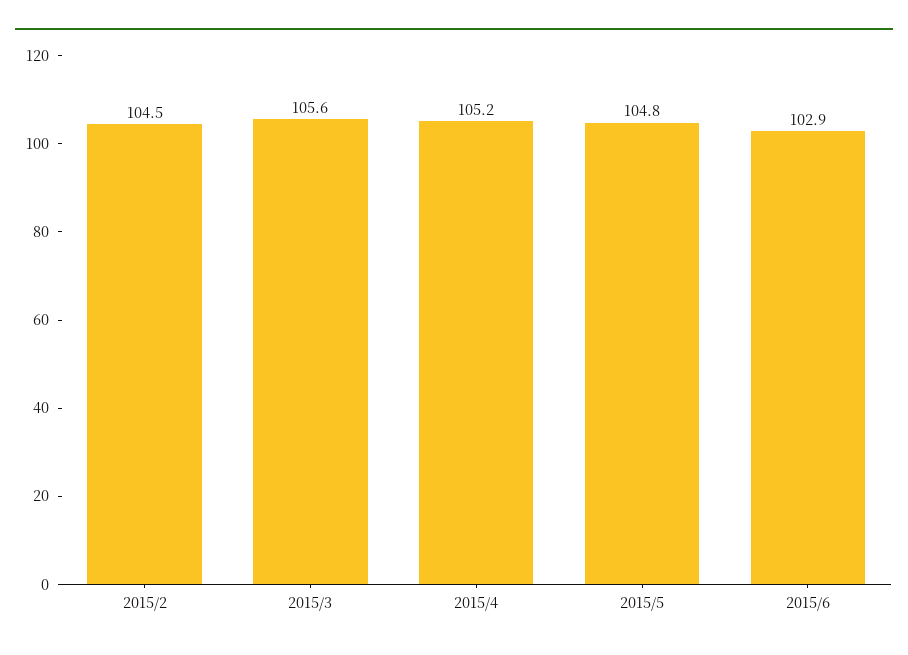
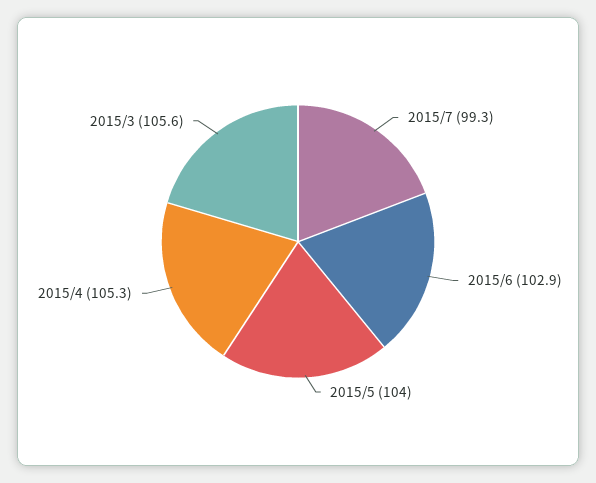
2015/2: 104.5 -> none
2015/4: 105.2 -> 105.3
2015/5: 104.8 -> 104
2015/7: none -> 99.3

